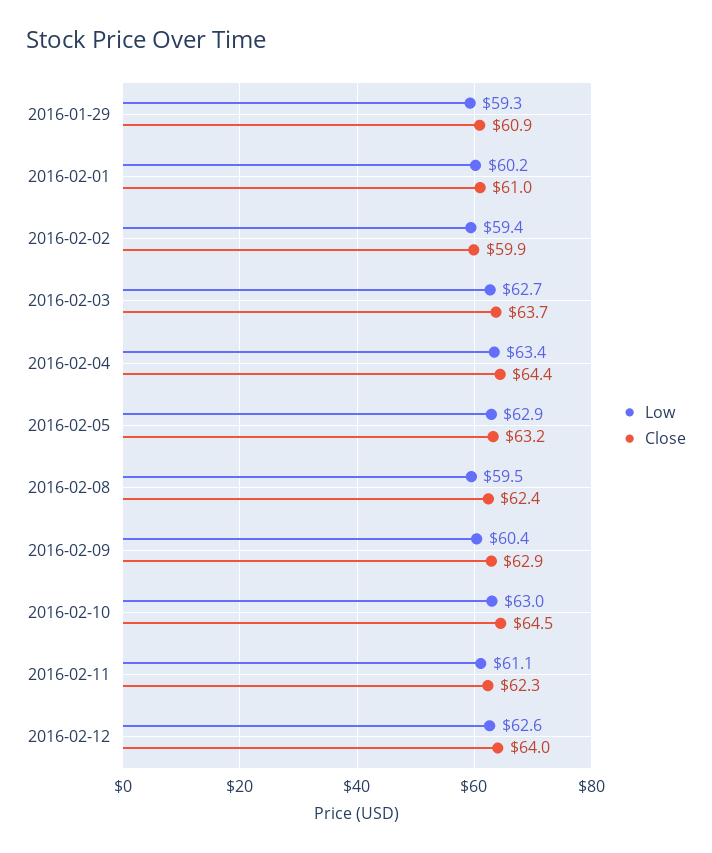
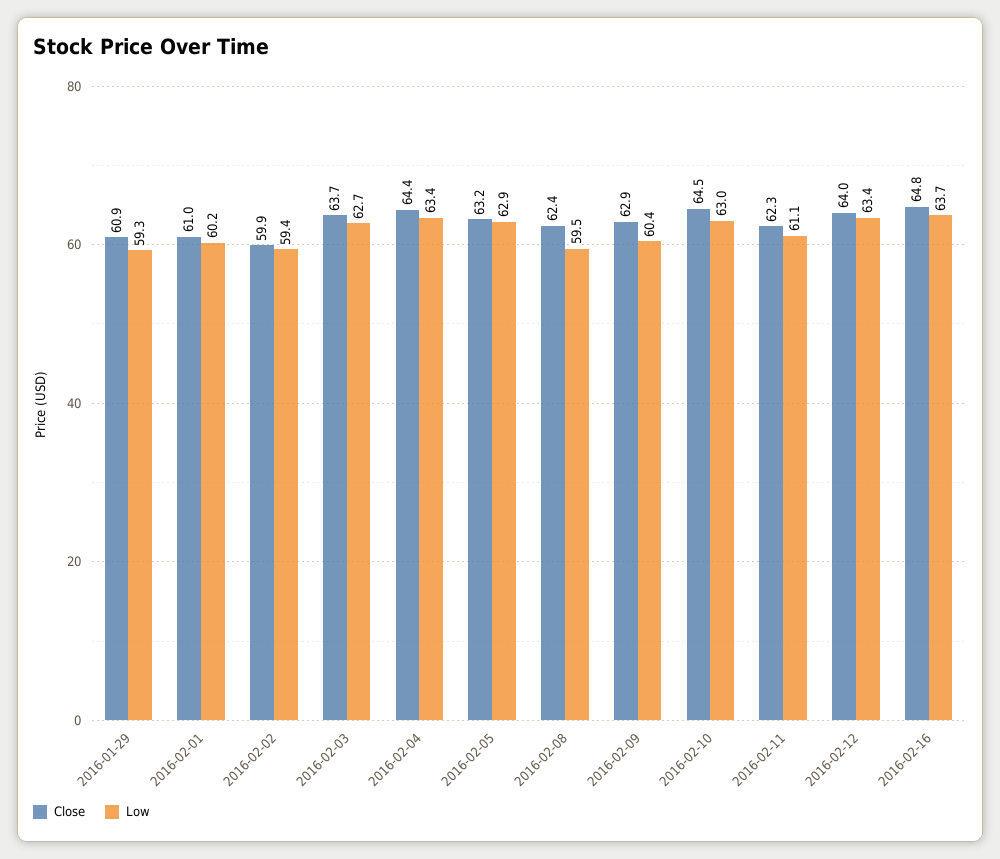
Low, 2016-02-12: 62.6 -> 63.4
Close, 2016-02-16: none -> 64.8
Low, 2016-02-16: none -> 63.7

